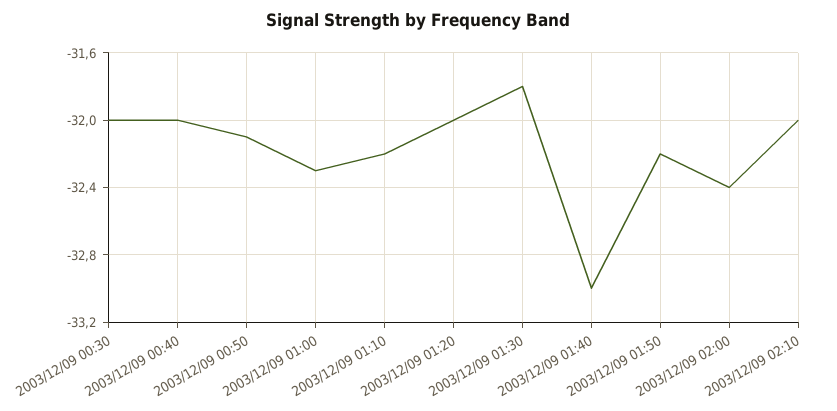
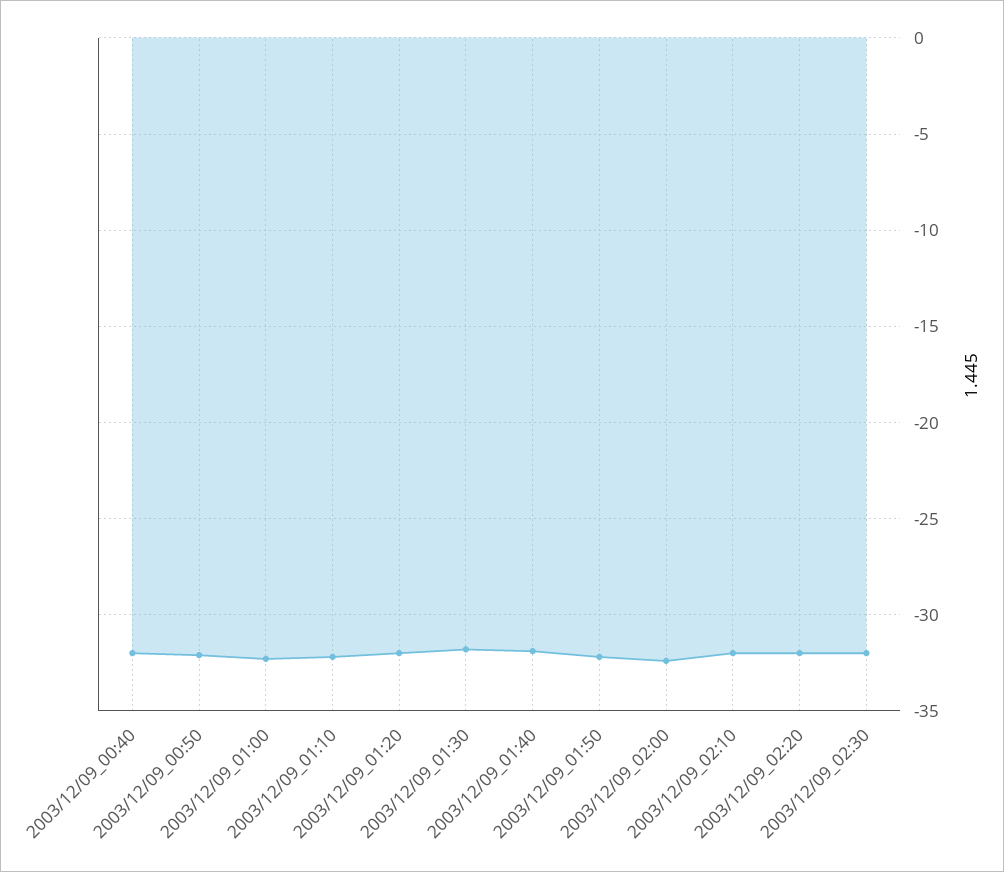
2003/12/09 00:30: -32 -> none
2003/12/09 01:40: -33 -> -32
2003/12/09_02:20: none -> -32
2003/12/09_02:30: none -> -32

